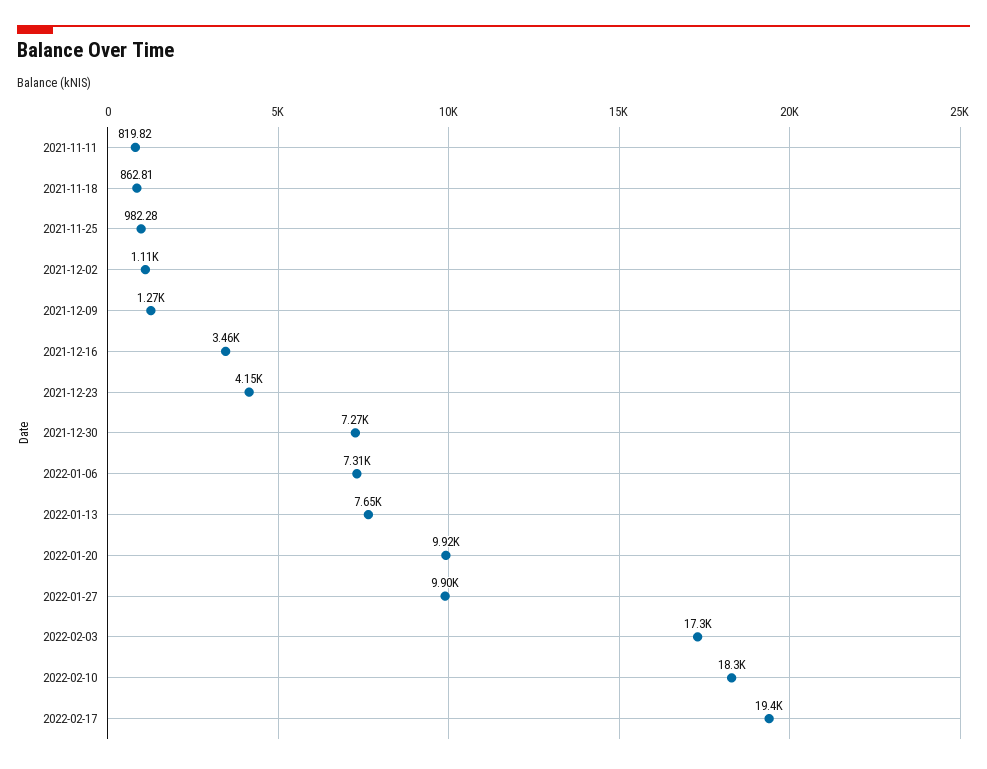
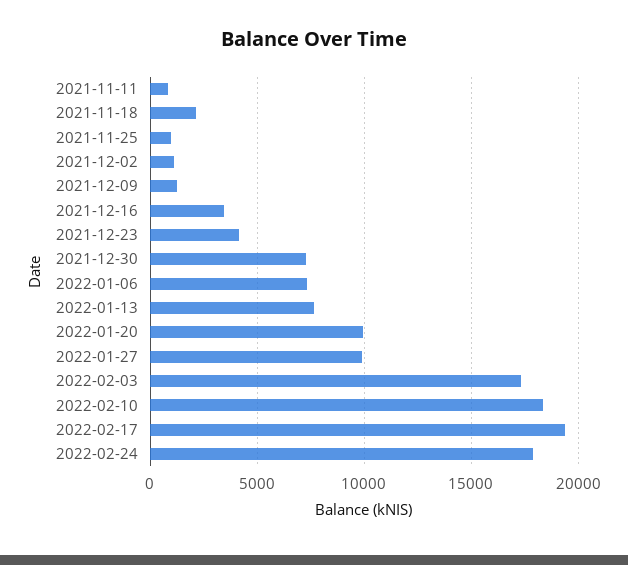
2021-11-18: 862.81 -> 2000
2022-02-24: none -> 18000

